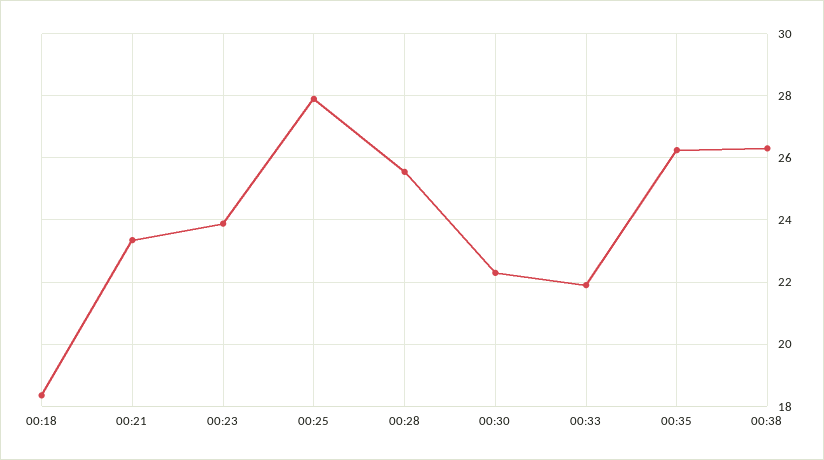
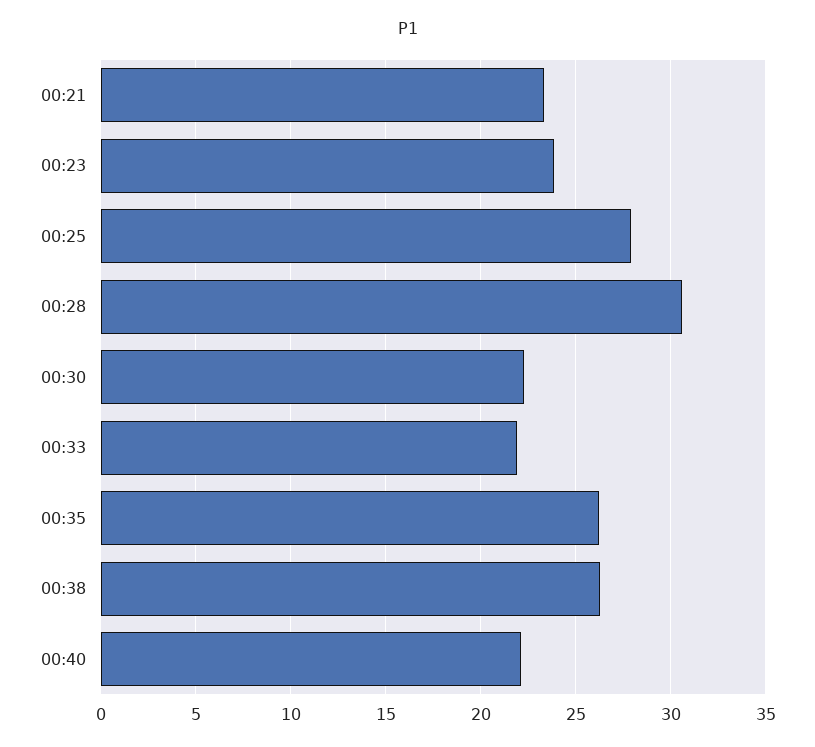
00:18: 18.4 -> none
00:28: 25.6 -> 30.5
00:40: none -> 22

